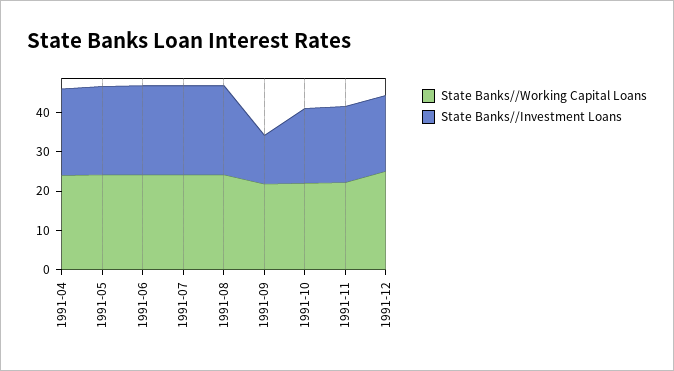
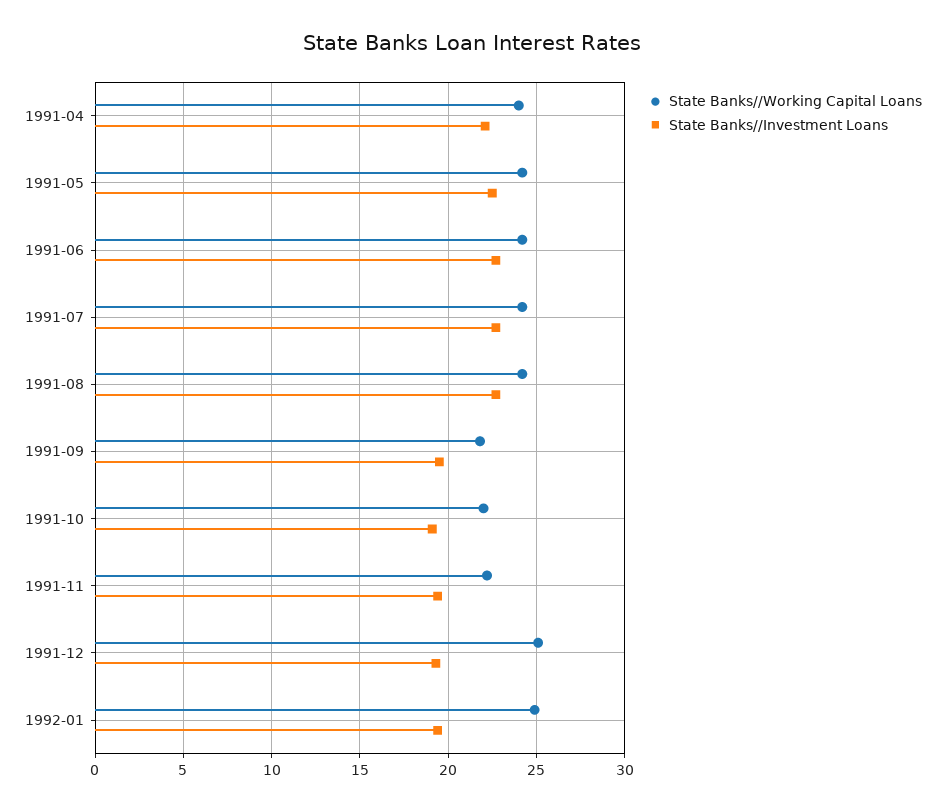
State Banks//Investment Loans, 1991-09: 12.5 -> 19.5
State Banks//Working Capital Loans, 1992-01: none -> 25
State Banks//Investment Loans, 1992-01: none -> 19.5

